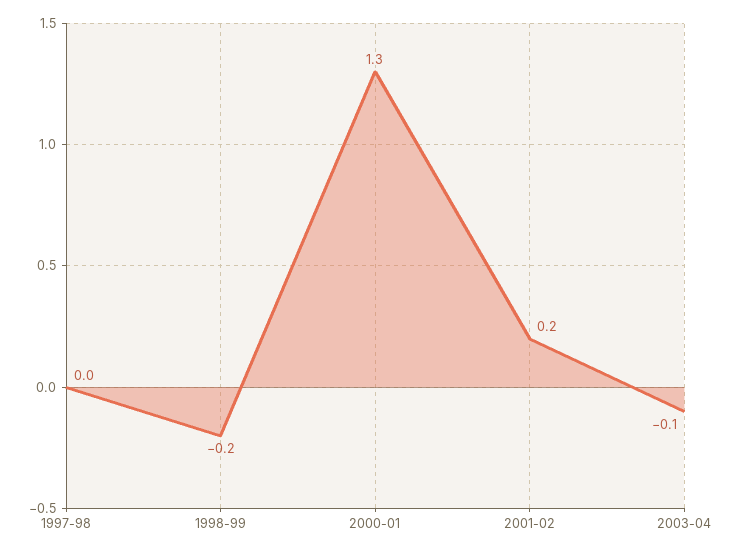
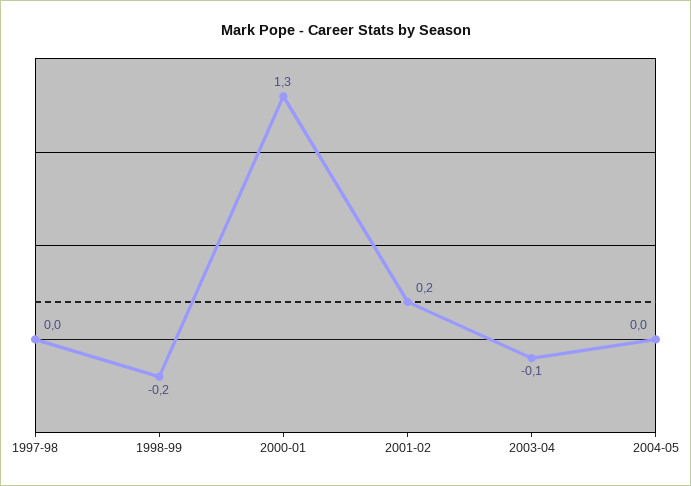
2004-05: none -> 0

